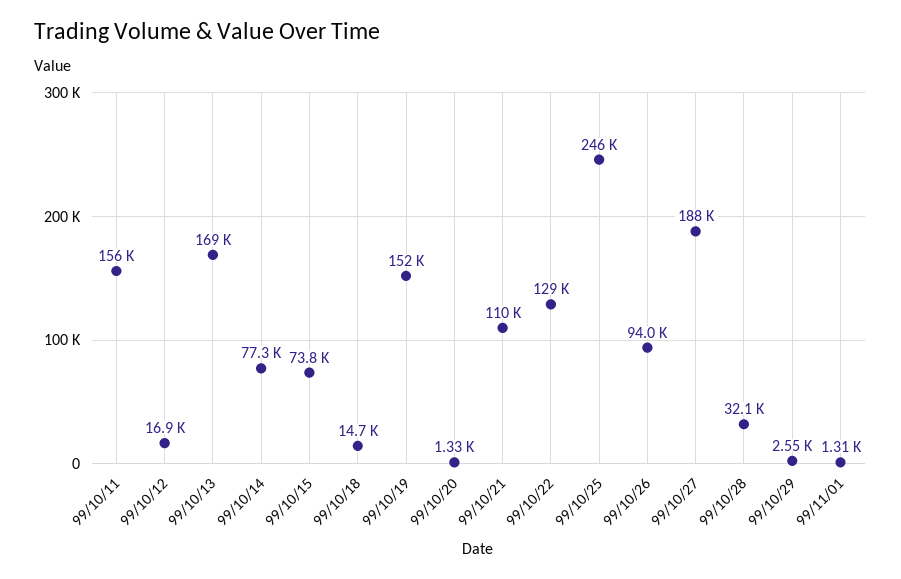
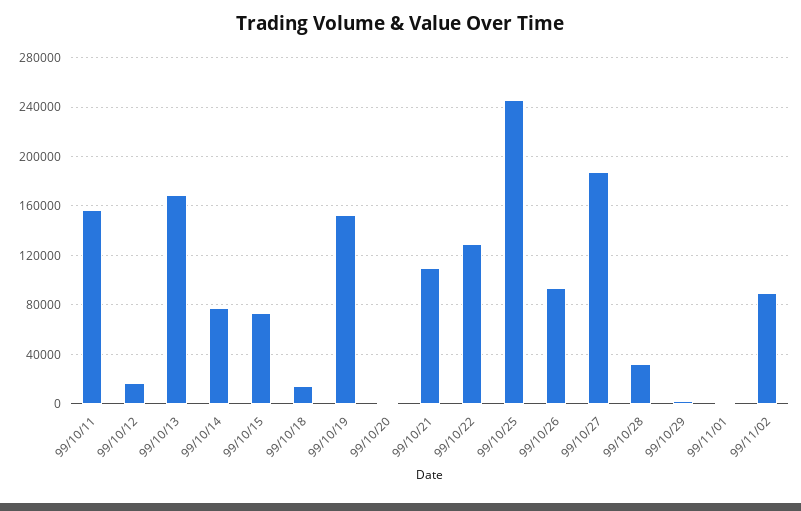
99/11/02: none -> 90000

